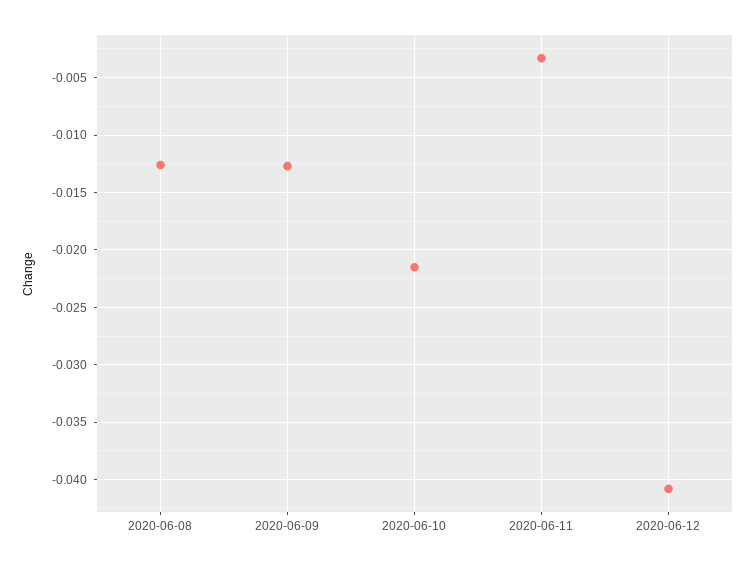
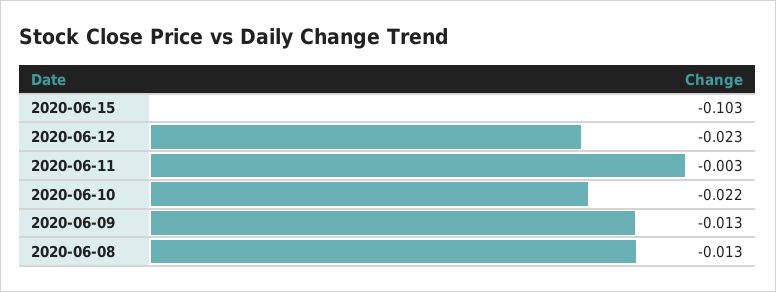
2020-06-12: -0.041 -> -0.023
2020-06-15: none -> -0.103

